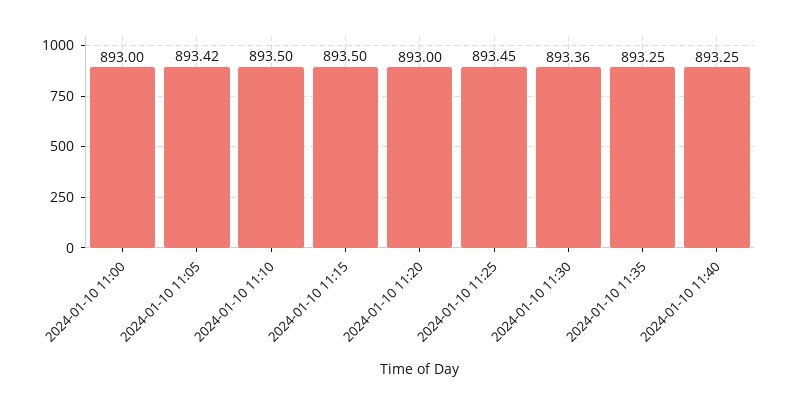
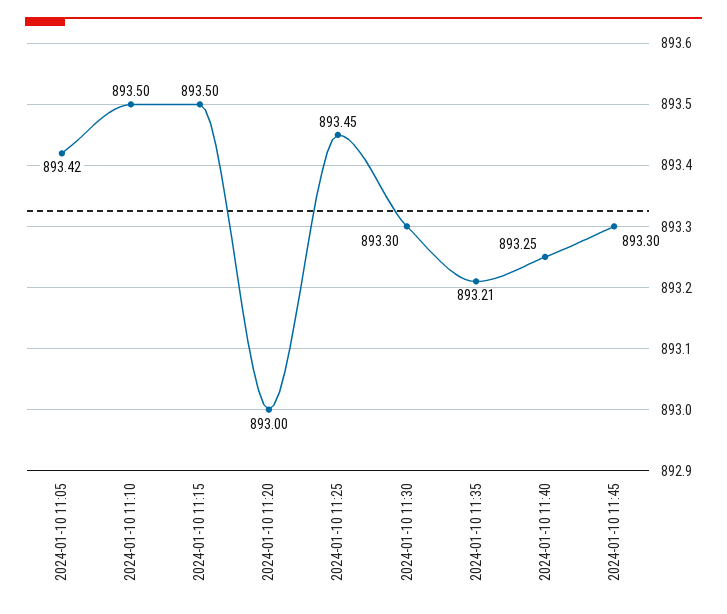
2024-01-10 11:00: 893 -> none
2024-01-10 11:30: 893.36 -> 893.3
2024-01-10 11:35: 893.25 -> 893.21
2024-01-10 11:45: none -> 893.3

